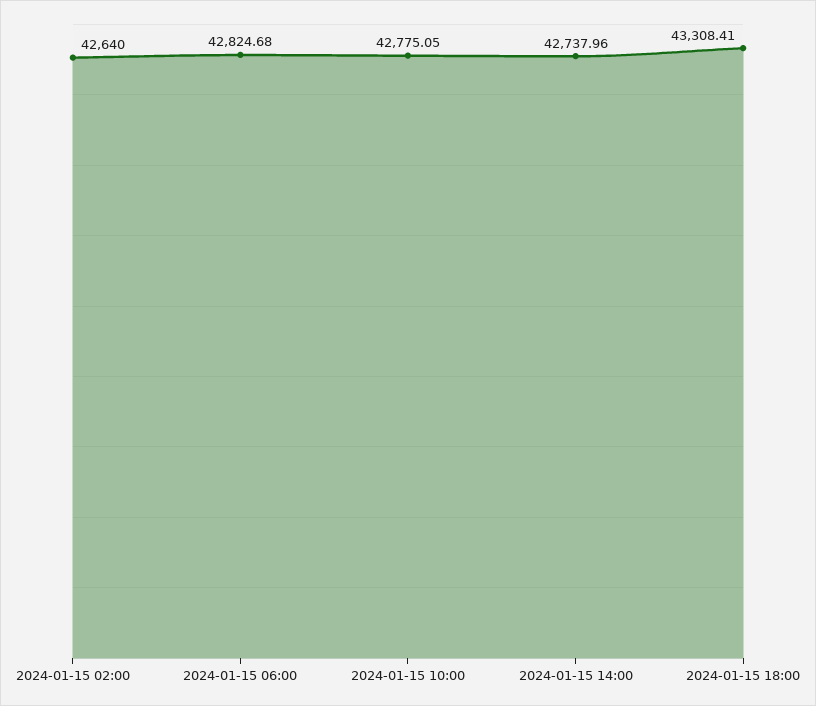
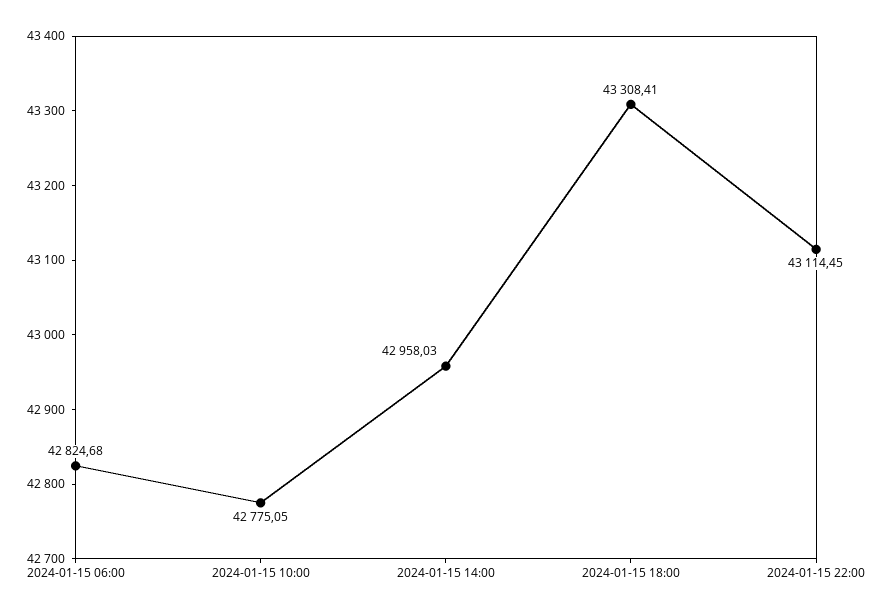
2024-01-15 02:00: 42640 -> none
2024-01-15 14:00: 42737.96 -> 42958.03
2024-01-15 22:00: none -> 43114.45

